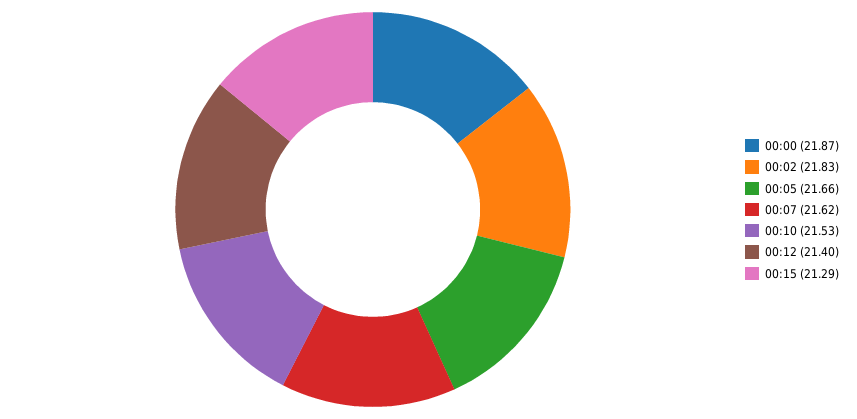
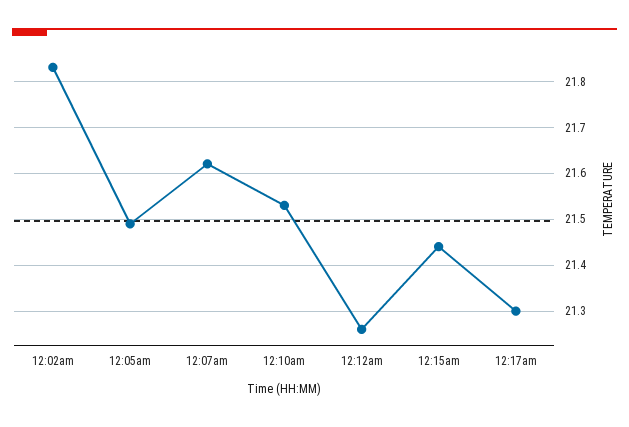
00:00: 21.87 -> none
00:05: 21.66 -> 21.5
00:12: 21.4 -> 21.25
00:15: 21.29 -> 21.45
12:17am: none -> 21.3

